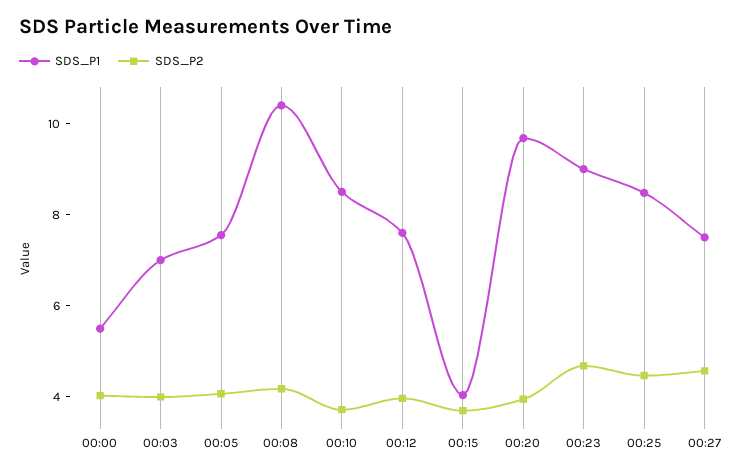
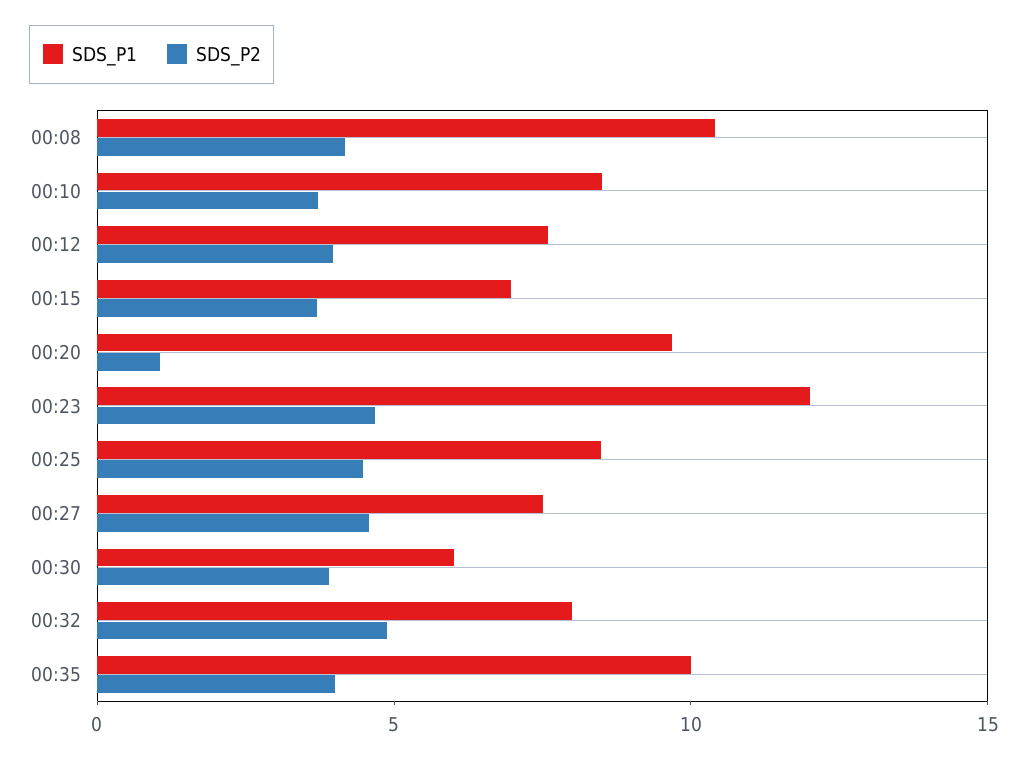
SDS_P1, 00:00: 5.5 -> none
SDS_P2, 00:00: 4 -> none
SDS_P1, 00:03: 7 -> none
SDS_P2, 00:03: 4 -> none
SDS_P1, 00:05: 7.5 -> none
SDS_P2, 00:05: 4 -> none
SDS_P1, 00:15: 4 -> 7
SDS_P2, 00:20: 4 -> 1
SDS_P1, 00:23: 9 -> 12
SDS_P1, 00:30: none -> 6
SDS_P2, 00:30: none -> 4
SDS_P1, 00:32: none -> 8
SDS_P2, 00:32: none -> 5
SDS_P1, 00:35: none -> 10
SDS_P2, 00:35: none -> 4

